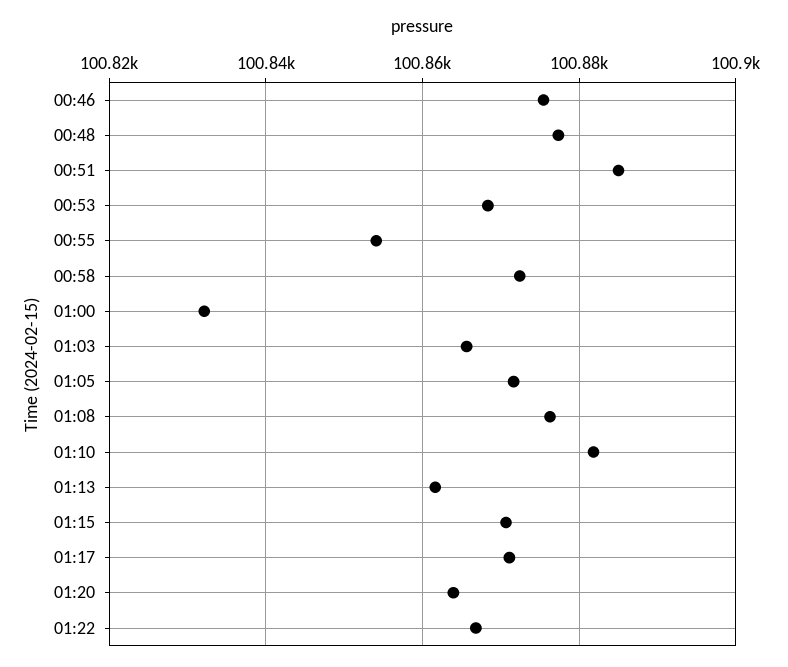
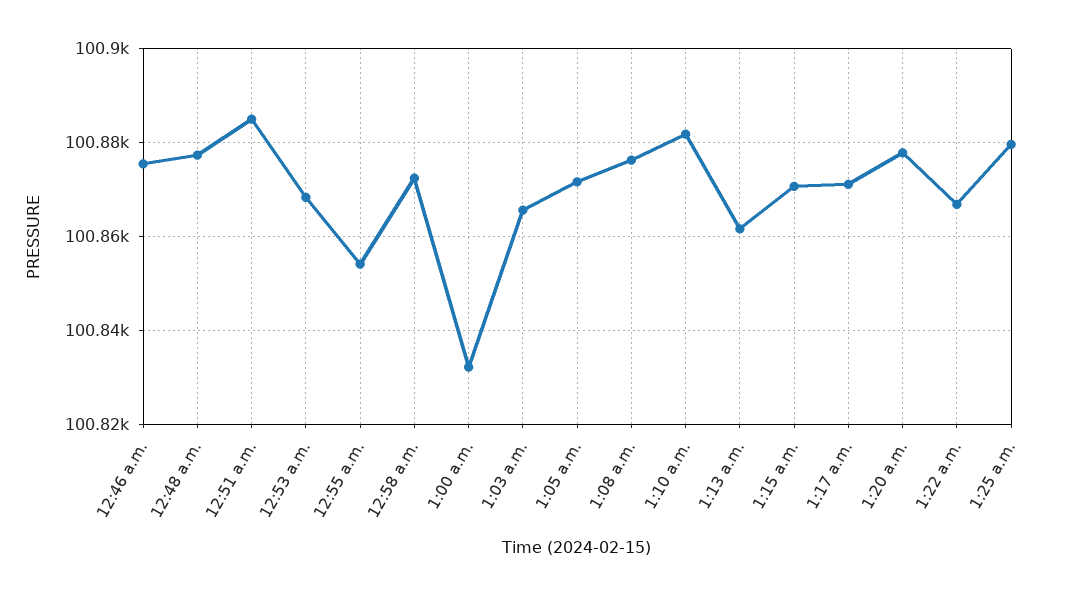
01:20: 100864 -> 100878
1:25 a.m.: none -> 100880

